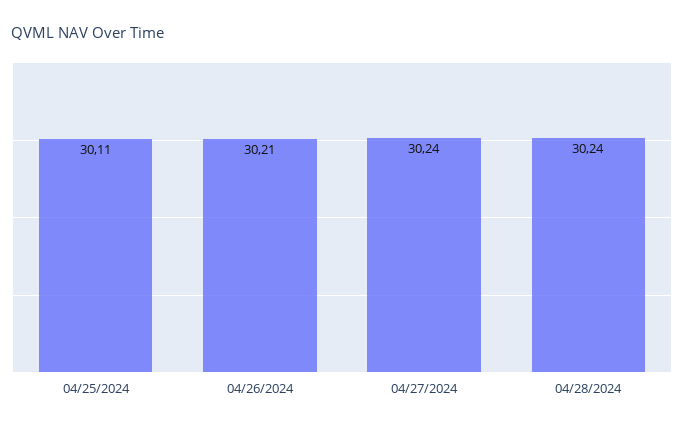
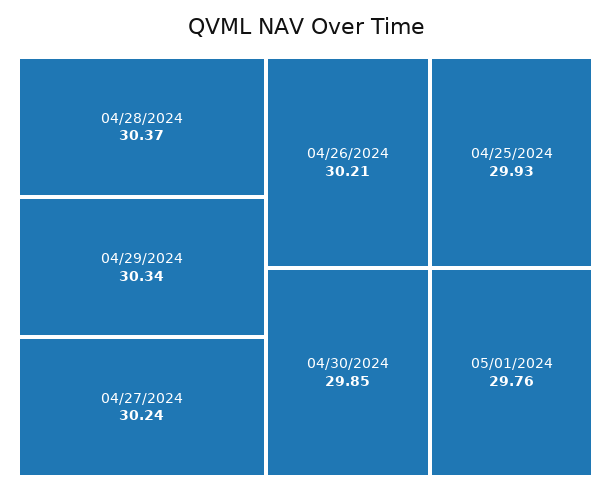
04/25/2024: 30.11 -> 29.93
04/28/2024: 30.24 -> 30.37
04/29/2024: none -> 30.34
04/30/2024: none -> 29.85
05/01/2024: none -> 29.76

